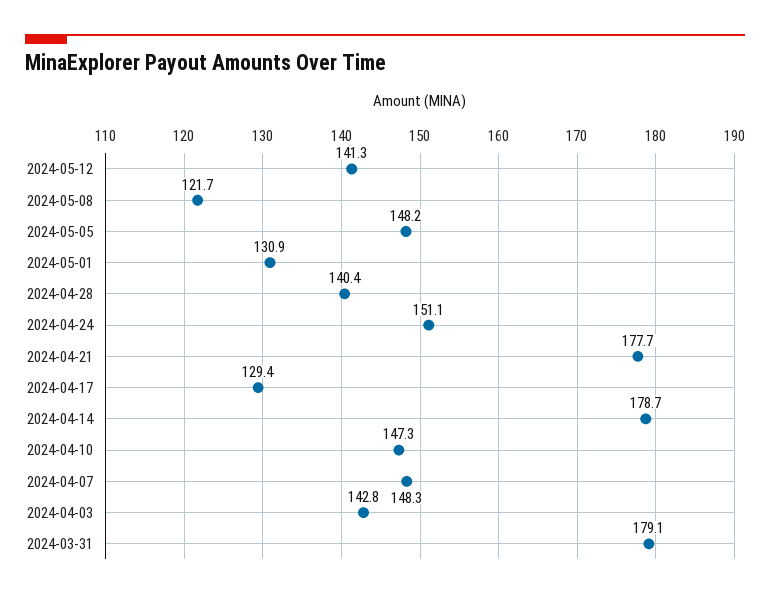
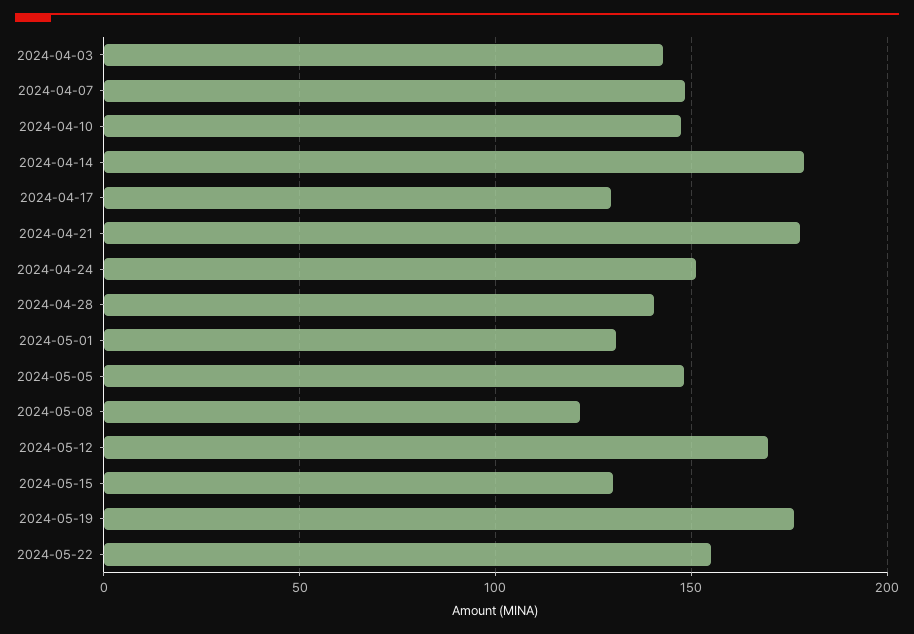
2024-05-12: 141.3 -> 170
2024-03-31: 179.1 -> none
2024-05-15: none -> 130
2024-05-19: none -> 175
2024-05-22: none -> 155

